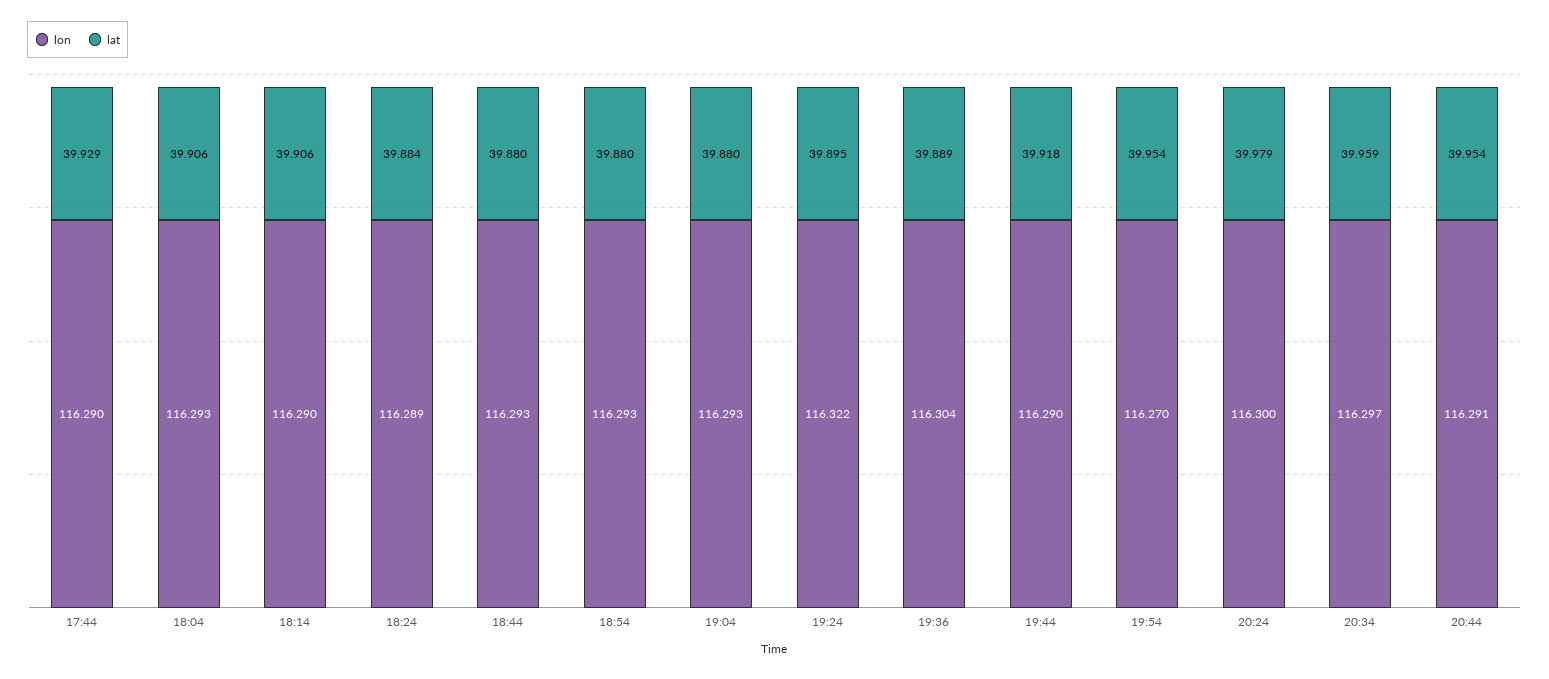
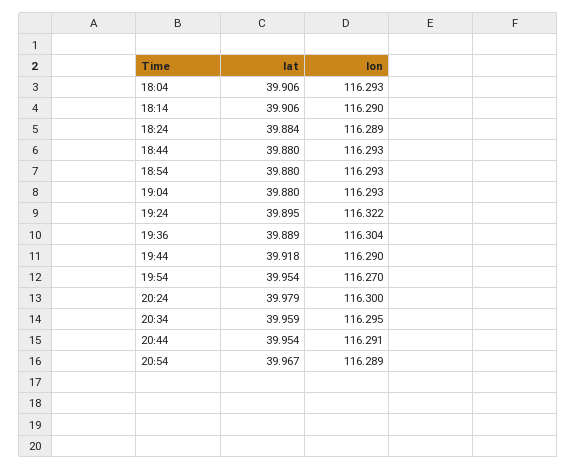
lon, 17:44: 116.29 -> none
lat, 17:44: 39.929 -> none
lon, 20:34: 116.297 -> 116.295
lat, 20:54: none -> 39.967
lon, 20:54: none -> 116.289

